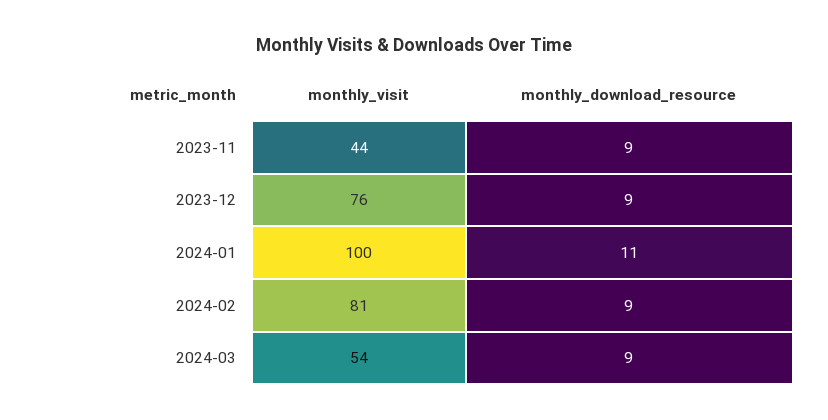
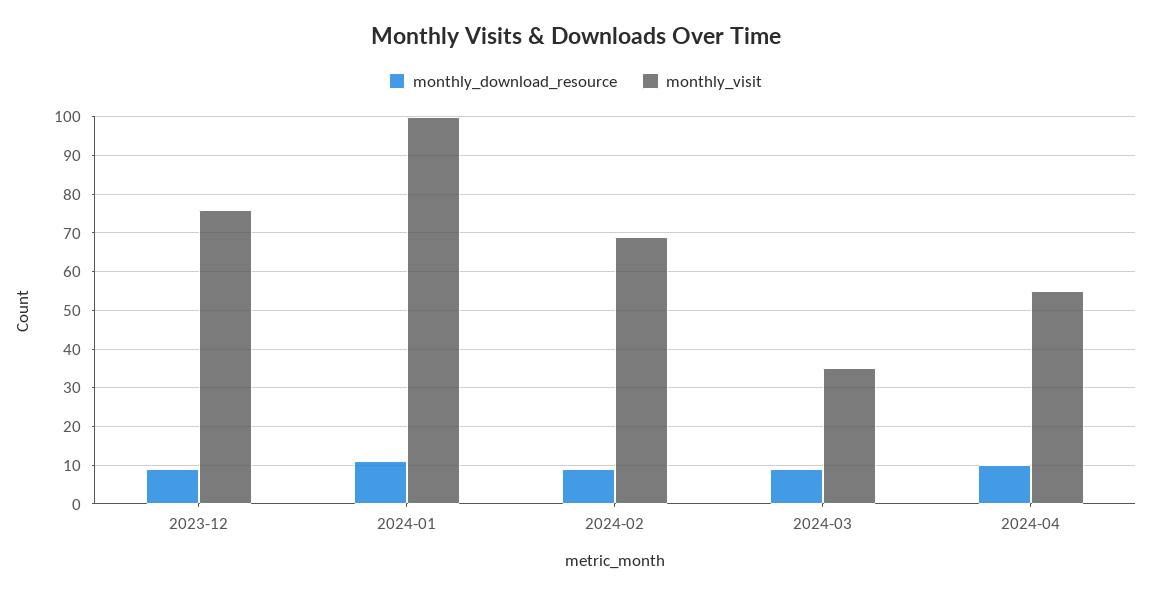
monthly_visit, 2023-11: 44 -> none
monthly_download_resource, 2023-11: 9 -> none
monthly_visit, 2024-02: 81 -> 70
monthly_visit, 2024-03: 54 -> 35
monthly_download_resource, 2024-04: none -> 10
monthly_visit, 2024-04: none -> 55

